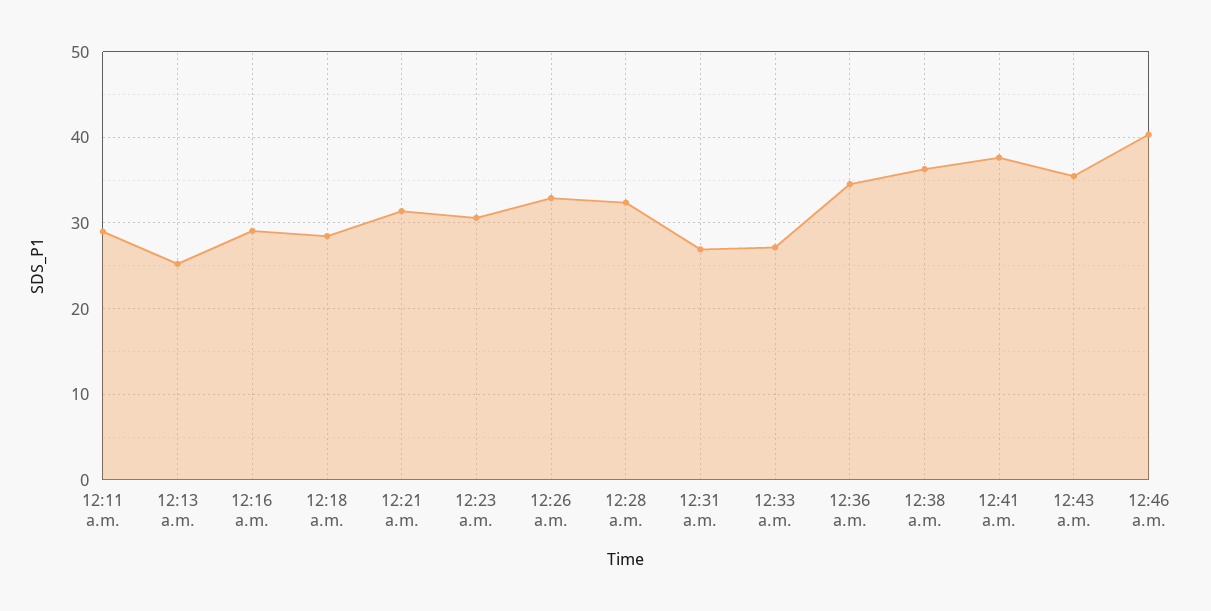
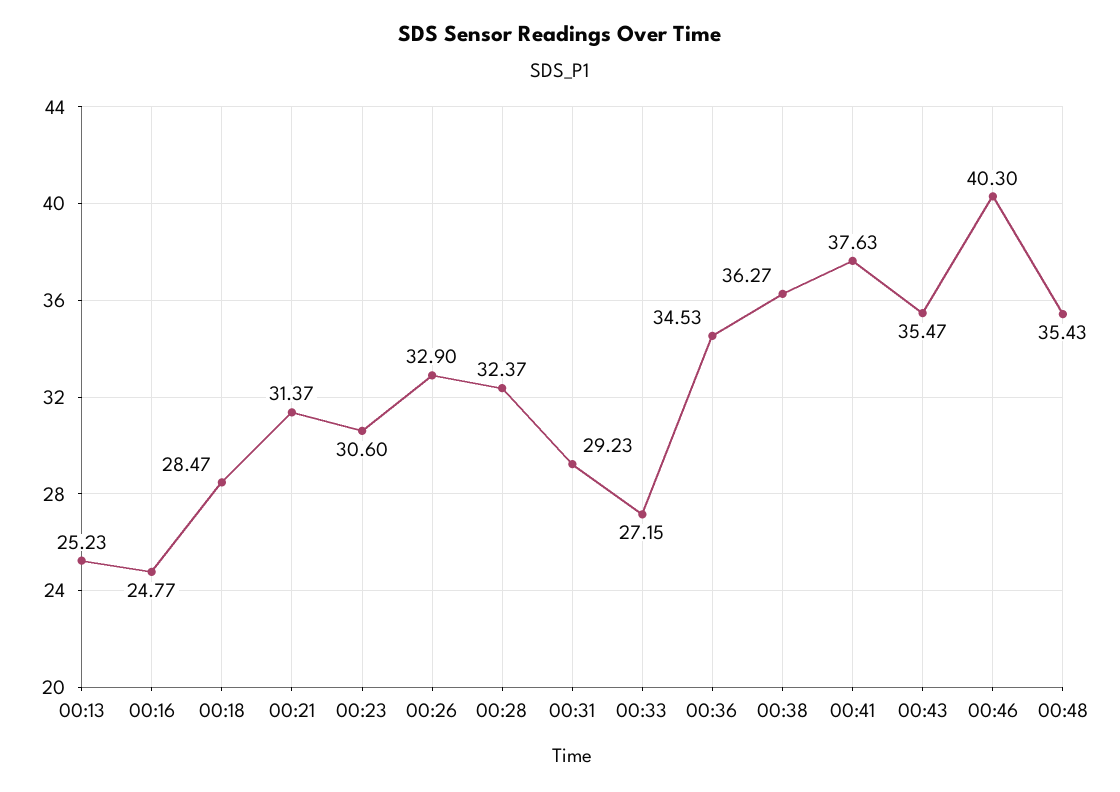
12:11 a.m.: 29 -> none
12:16 a.m.: 29 -> 24.77
12:31 a.m.: 27 -> 29.23
00:48: none -> 35.43

